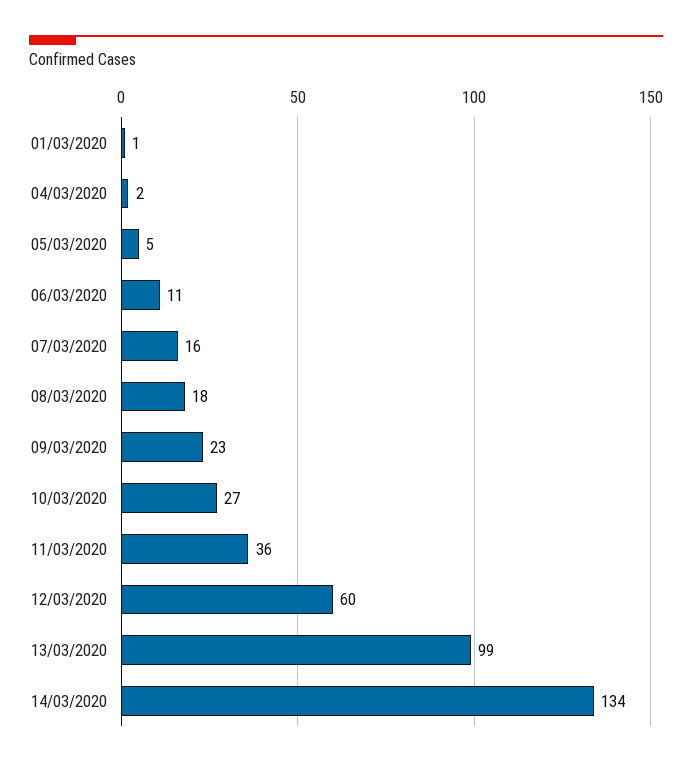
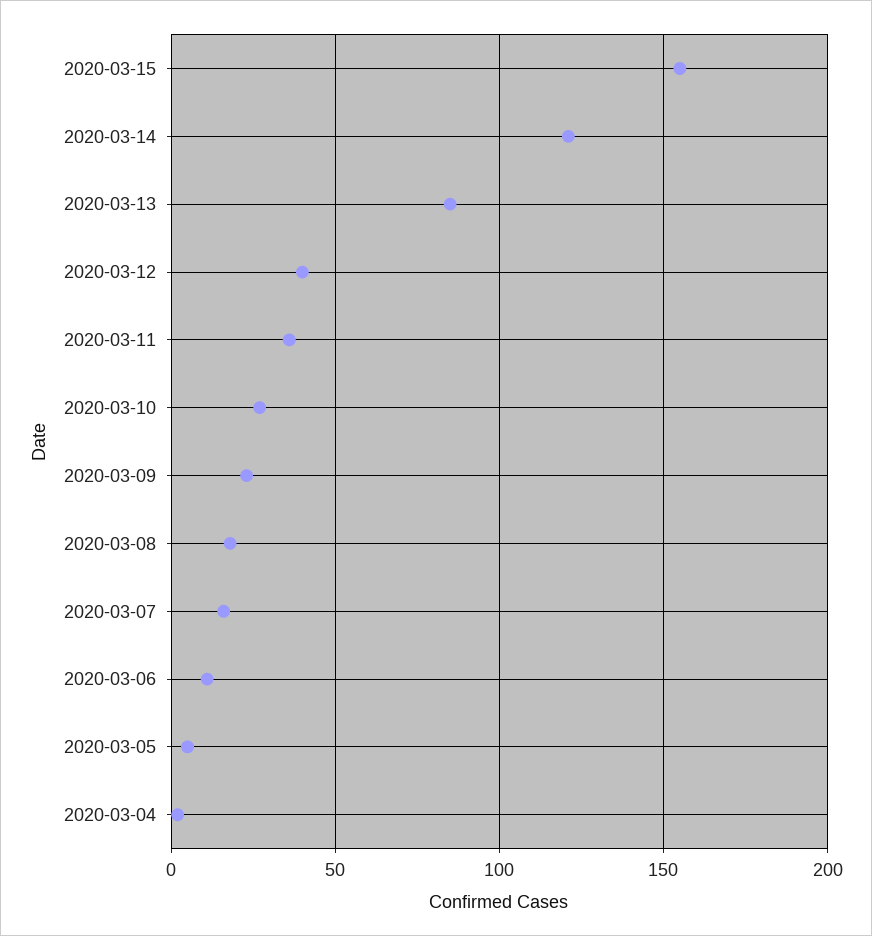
01/03/2020: 1 -> none
12/03/2020: 60 -> 40
13/03/2020: 99 -> 85
14/03/2020: 134 -> 120
2020-03-15: none -> 155

